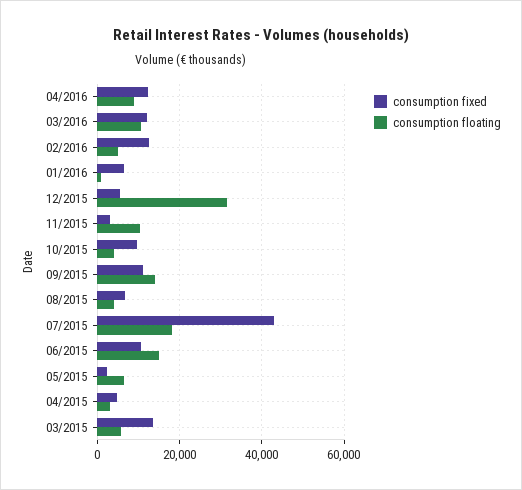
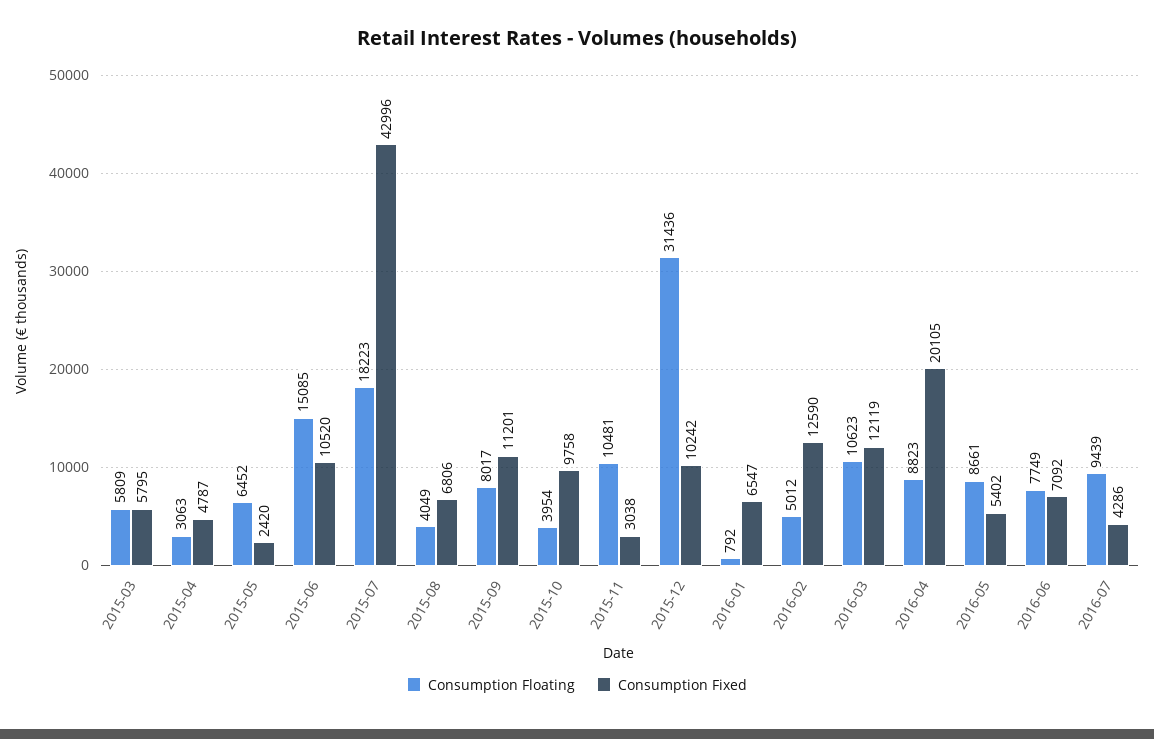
consumption fixed, 04/2016: 12000 -> 20105
consumption fixed, 12/2015: 6000 -> 10242
consumption floating, 09/2015: 14000 -> 8017
consumption fixed, 03/2015: 14000 -> 5795
consumption floating, 2016-05: none -> 8661
consumption fixed, 2016-05: none -> 5402
consumption floating, 2016-06: none -> 7749
consumption fixed, 2016-06: none -> 7092
consumption floating, 2016-07: none -> 9439
consumption fixed, 2016-07: none -> 4286

